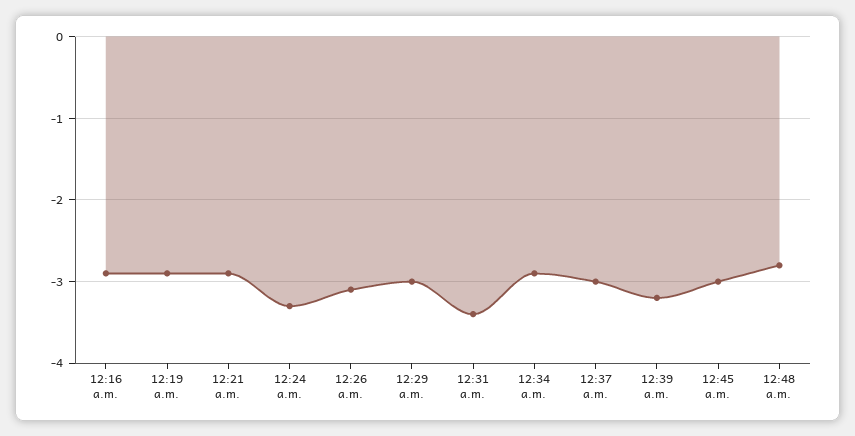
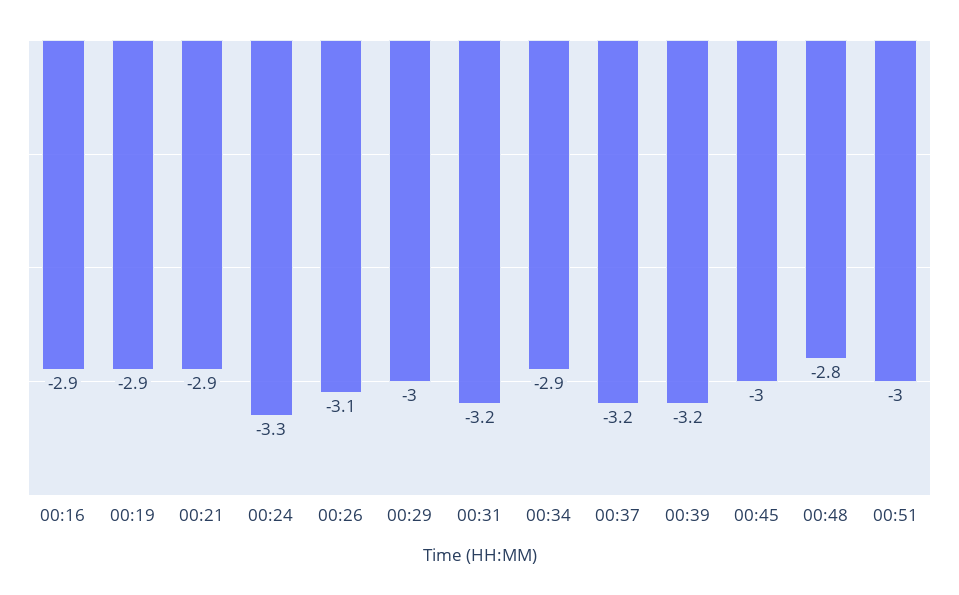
12:31 a.m.: -3.4 -> -3.2
12:37 a.m.: -3 -> -3.2
00:51: none -> -3

